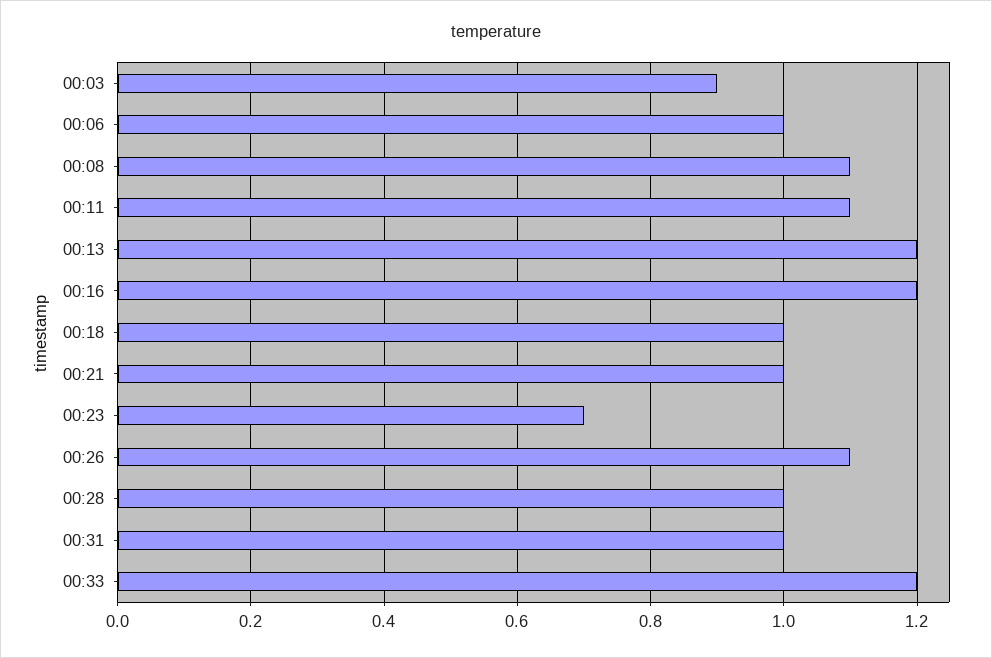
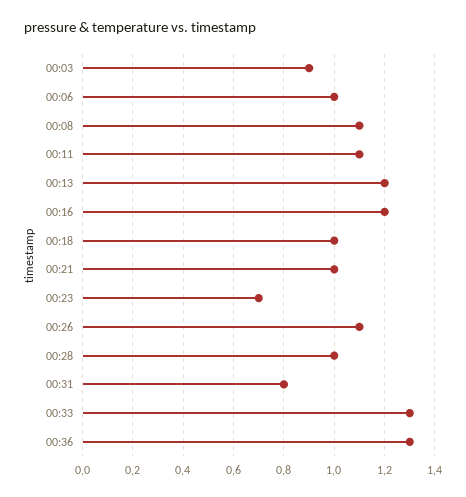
00:31: 1 -> 0.8
00:33: 1.2 -> 1.3
00:36: none -> 1.3

